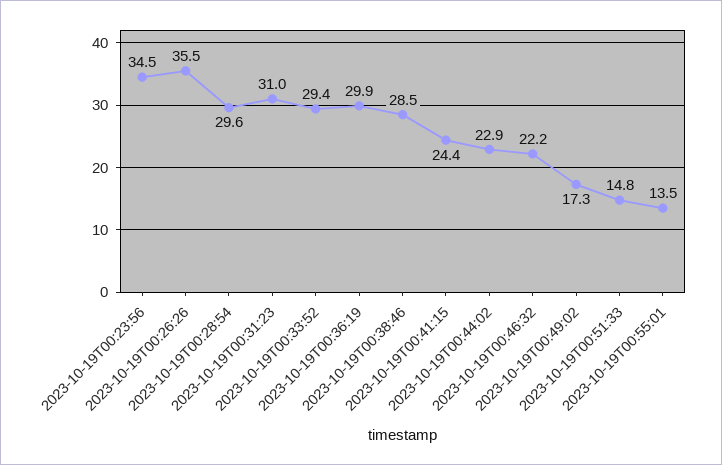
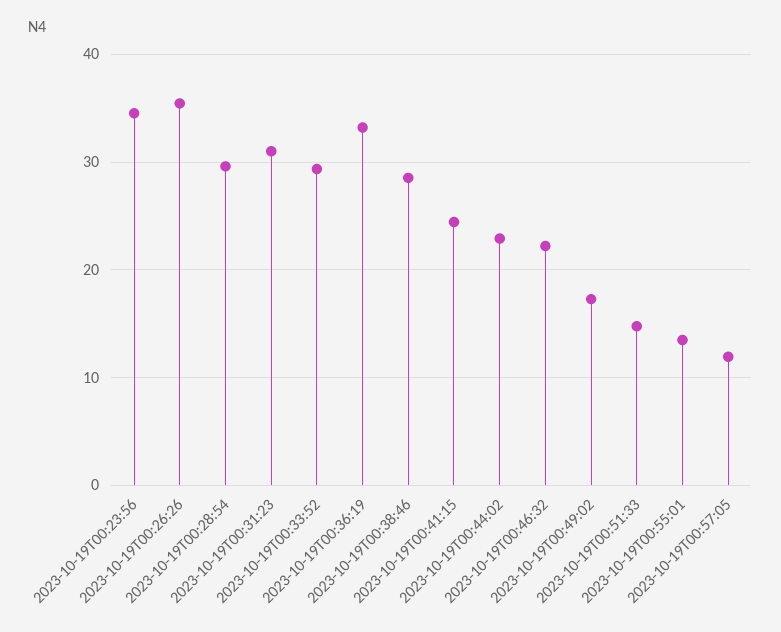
2023-10-19T00:36:19: 29.9 -> 33
2023-10-19T00:57:05: none -> 12

